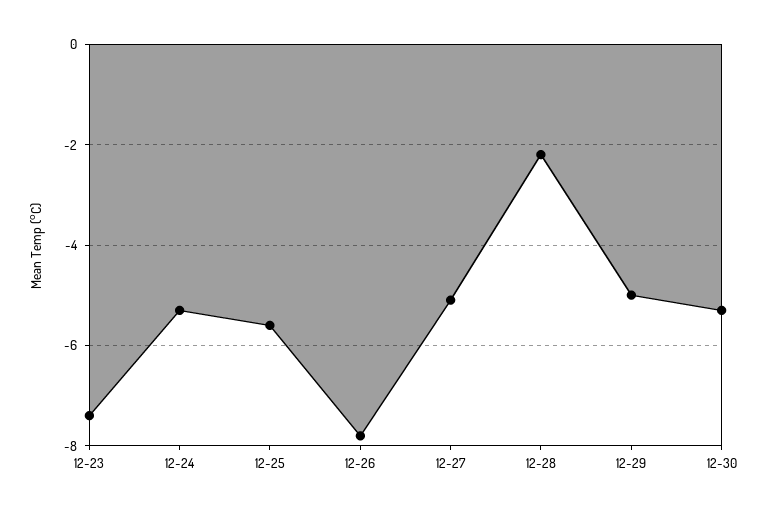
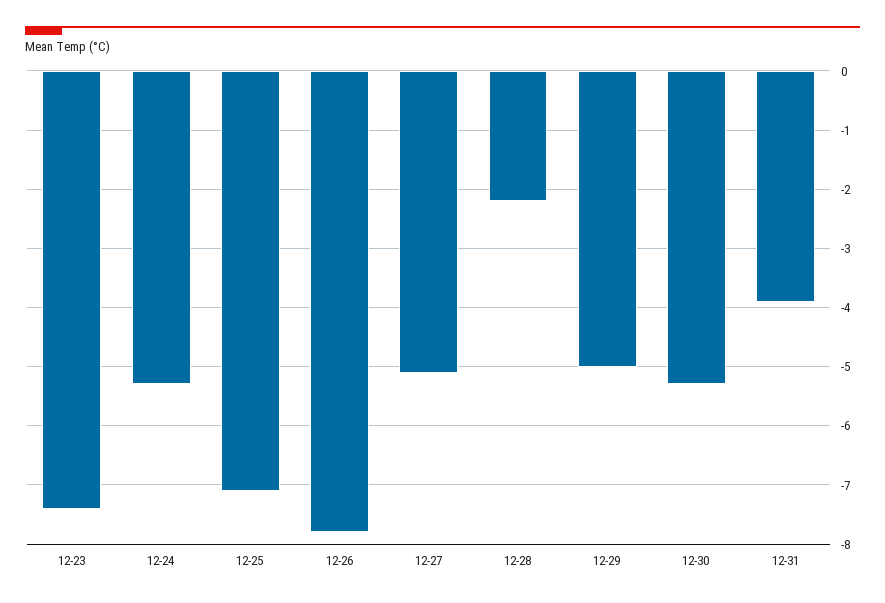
12-25: -5.5 -> -7
12-31: none -> -4

